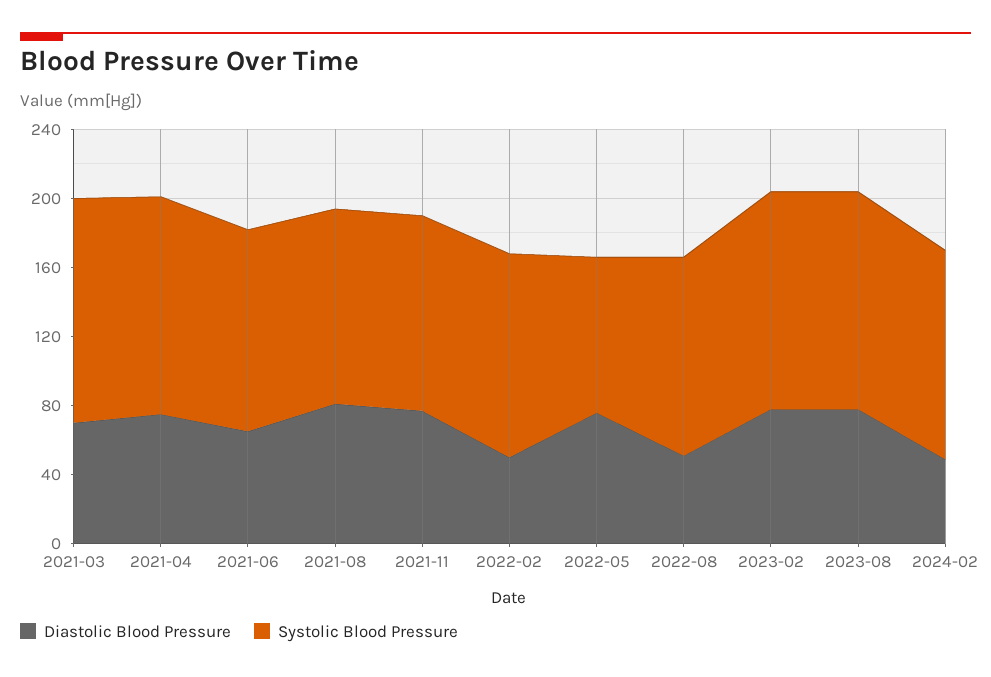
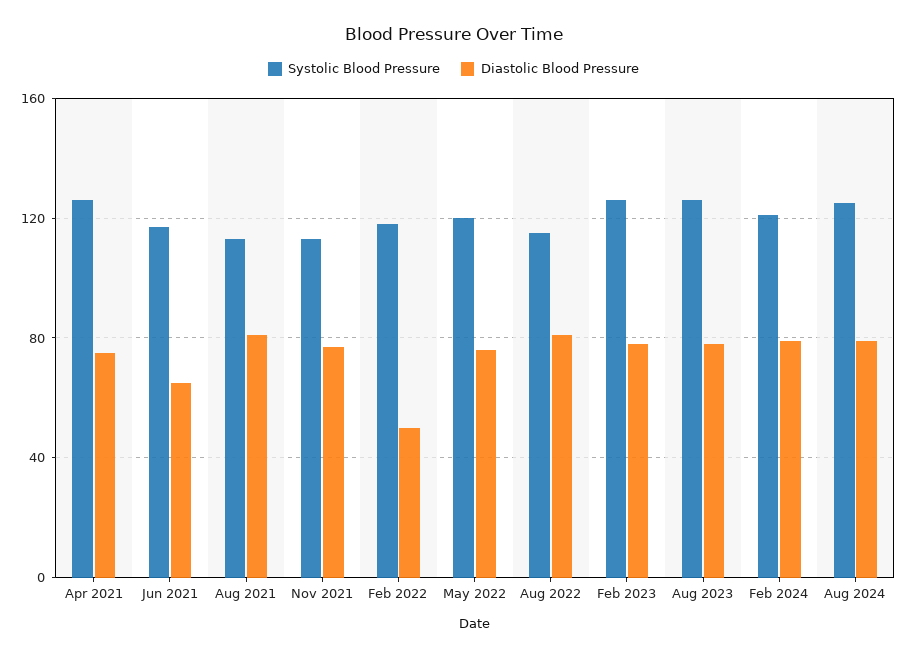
Diastolic Blood Pressure, 2021-03: 70 -> none
Systolic Blood Pressure, 2021-03: 130 -> none
Systolic Blood Pressure, 2022-05: 90 -> 120
Diastolic Blood Pressure, 2022-08: 50 -> 80
Diastolic Blood Pressure, 2024-02: 50 -> 80
Systolic Blood Pressure, Aug 2024: none -> 125
Diastolic Blood Pressure, Aug 2024: none -> 80

